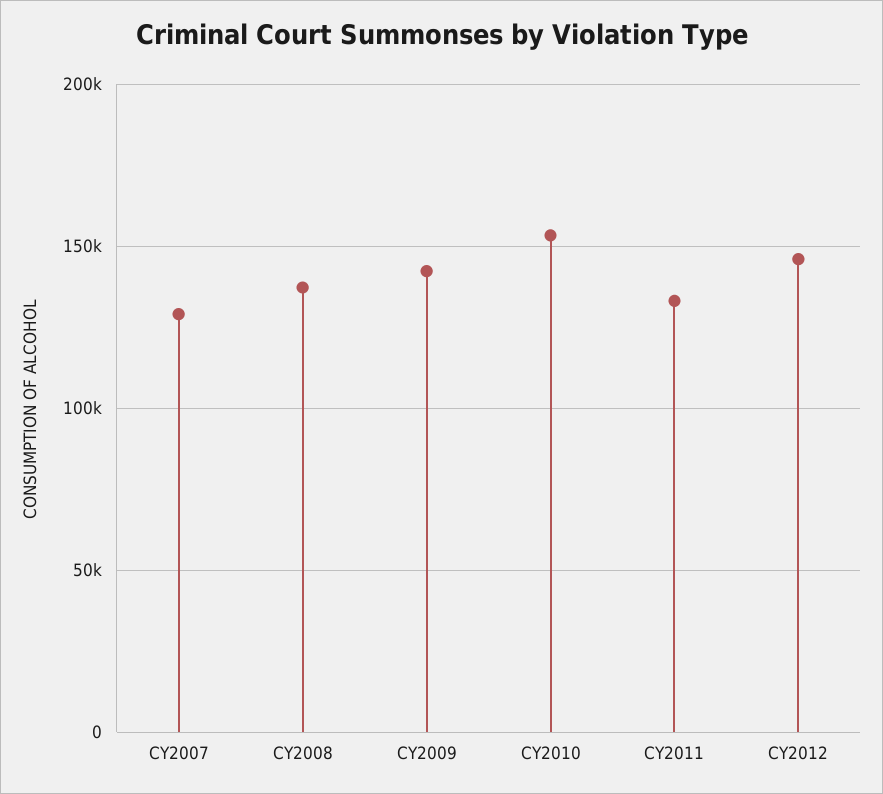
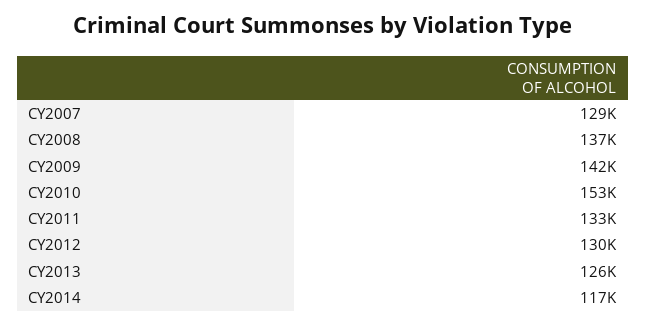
CY2012: 145000 -> 130000
CY2013: none -> 126000
CY2014: none -> 117000

